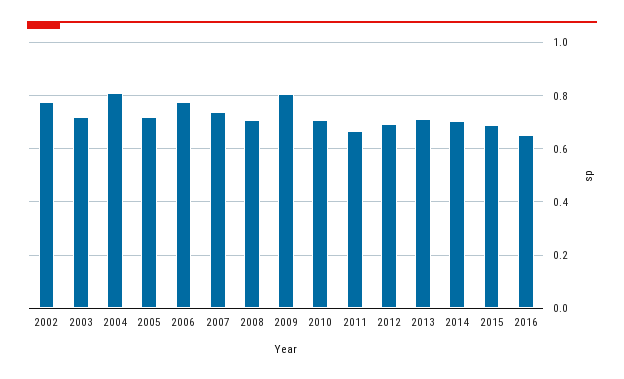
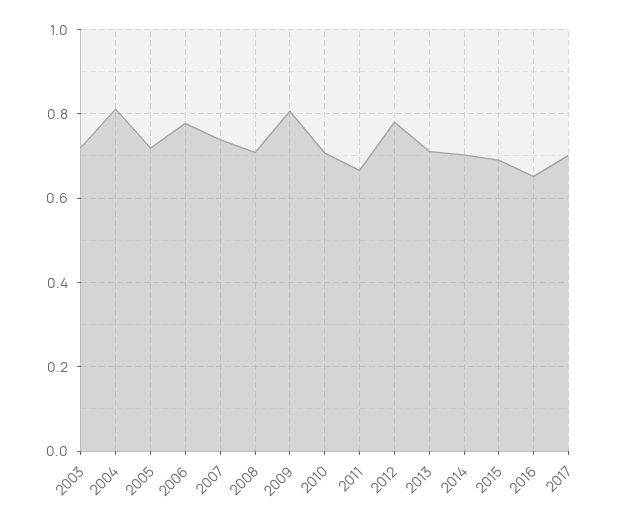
2002: 0.775 -> none
2012: 0.7 -> 0.78
2017: none -> 0.7

